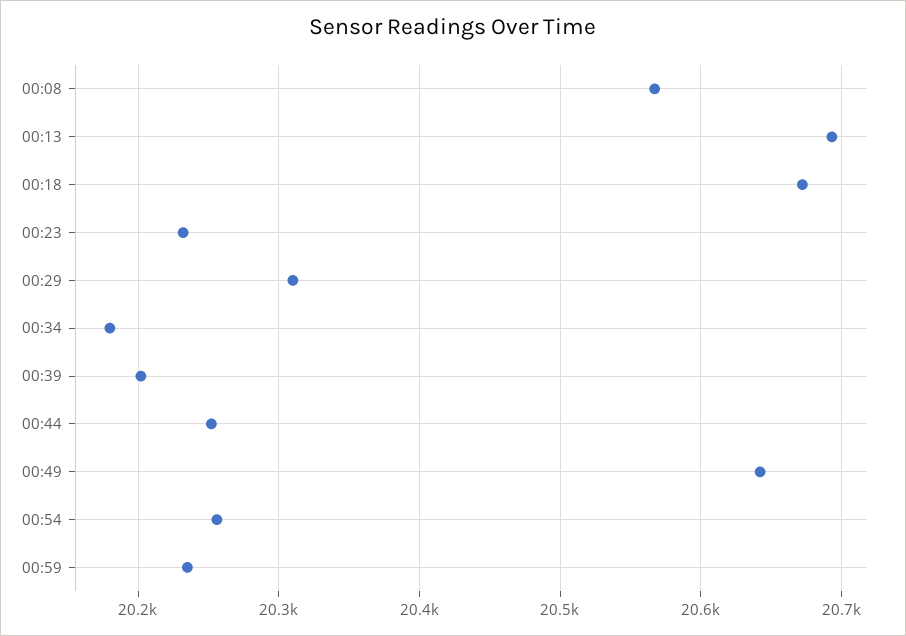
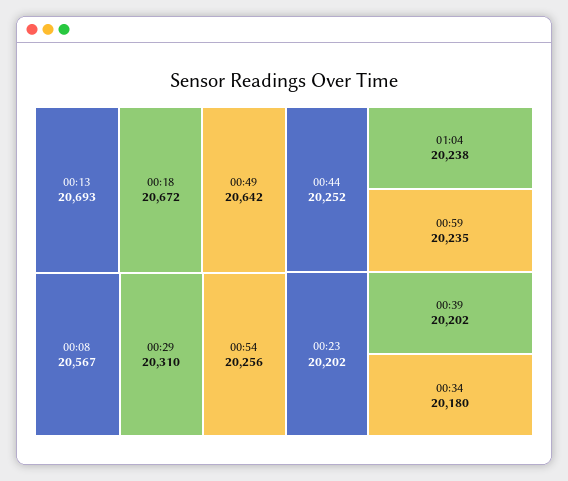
00:23: 20230 -> 20202
01:04: none -> 20238

